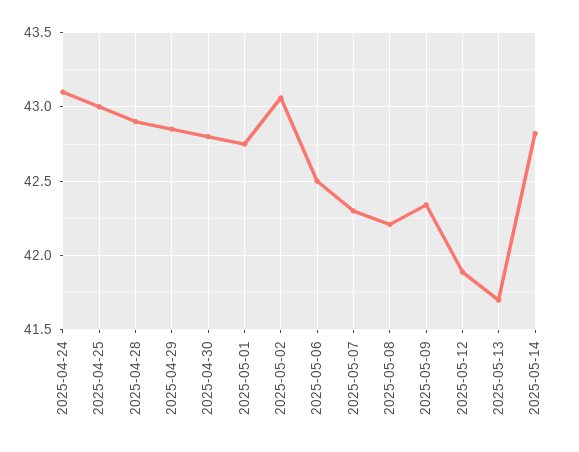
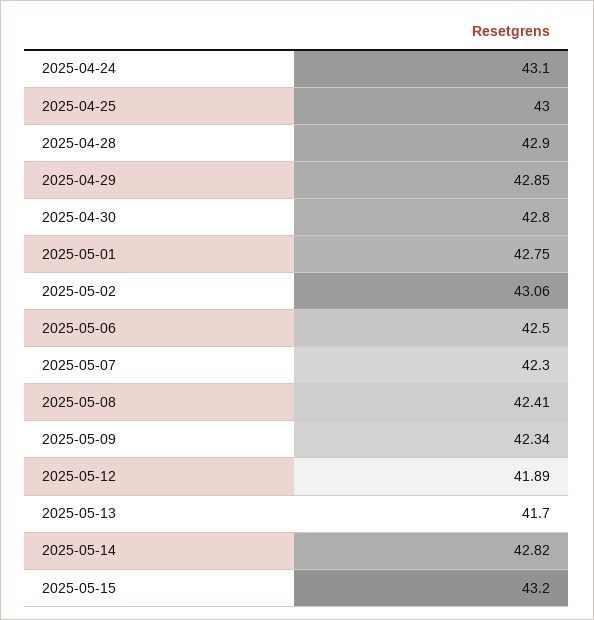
2025-05-08: 42.2 -> 42.41
2025-05-15: none -> 43.2

